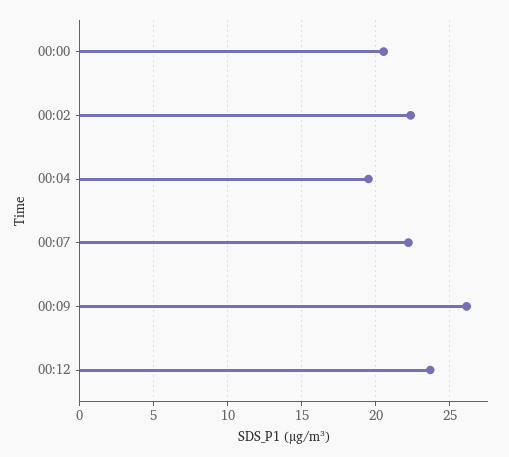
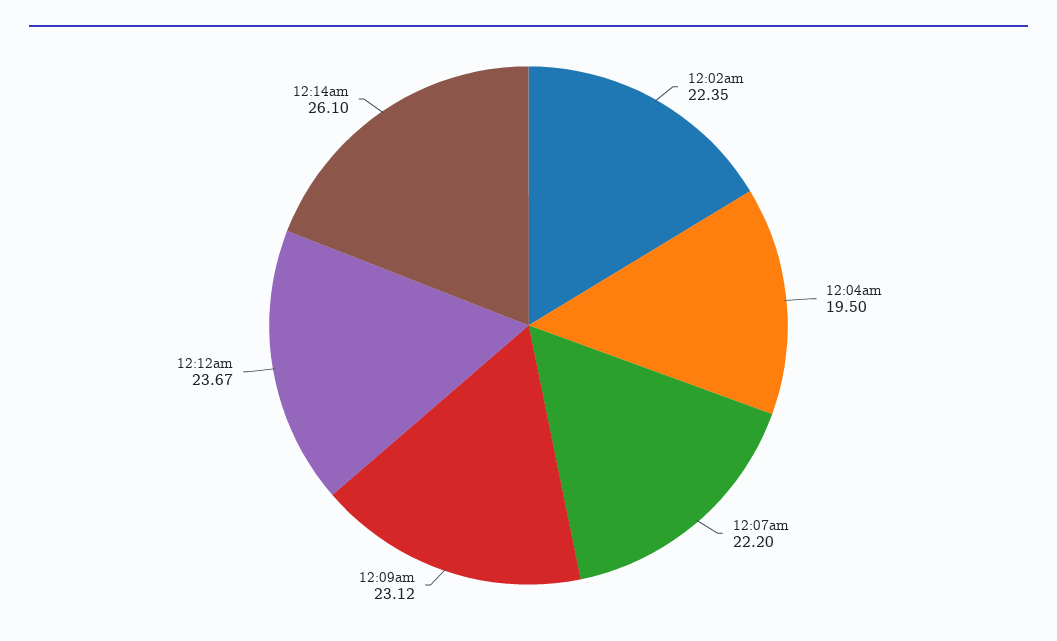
00:00: 20.5 -> none
00:09: 26 -> 23.12
12:14am: none -> 26.1

